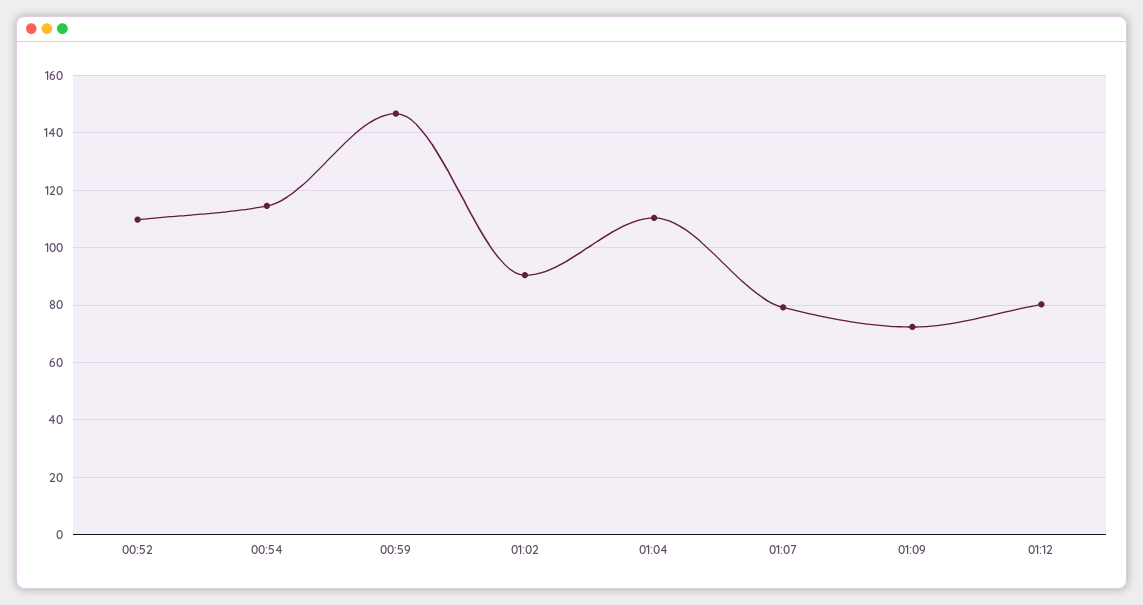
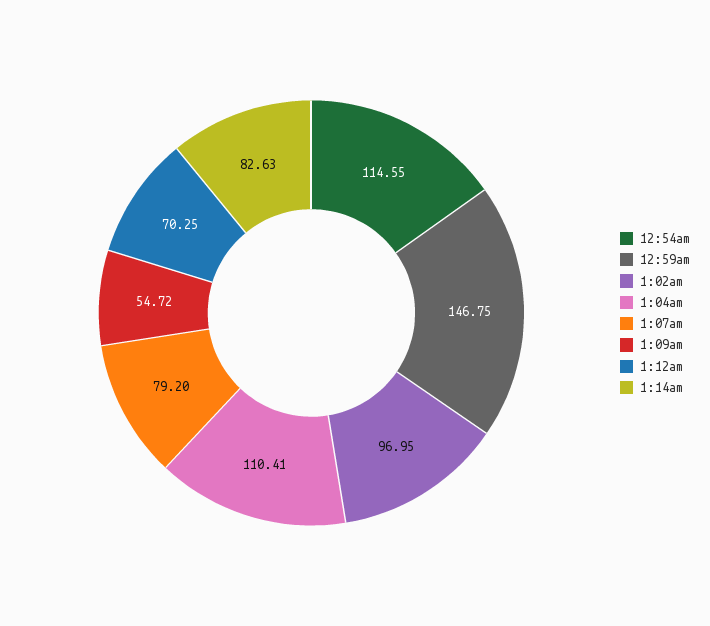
00:52: 110 -> none
01:02: 90 -> 96.95
01:09: 72.5 -> 54.72
01:12: 80 -> 70.25
1:14am: none -> 82.63

